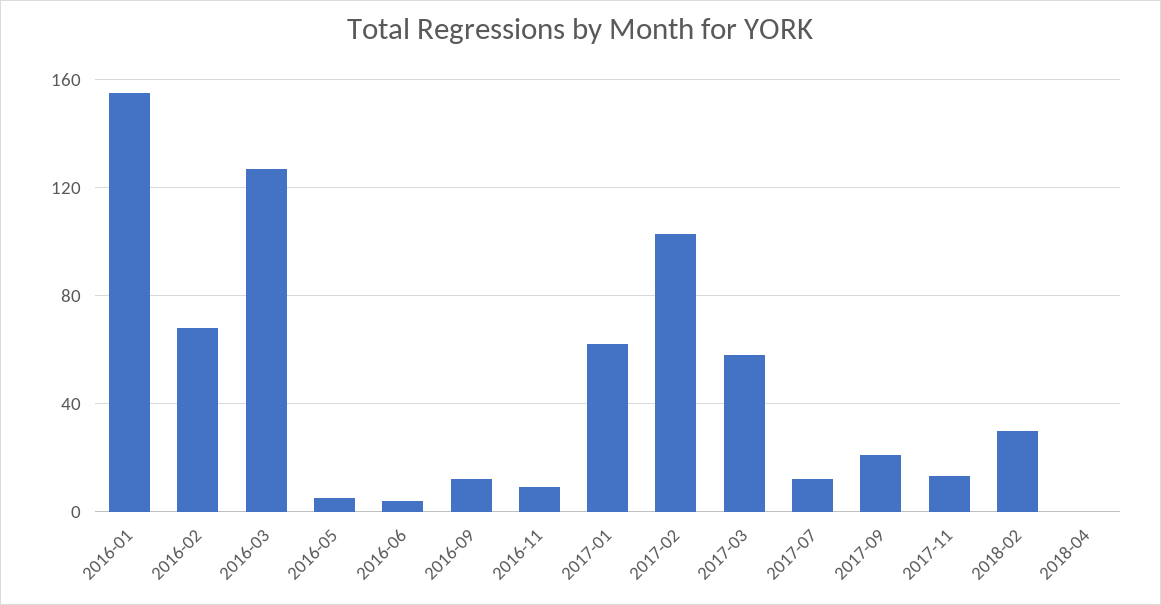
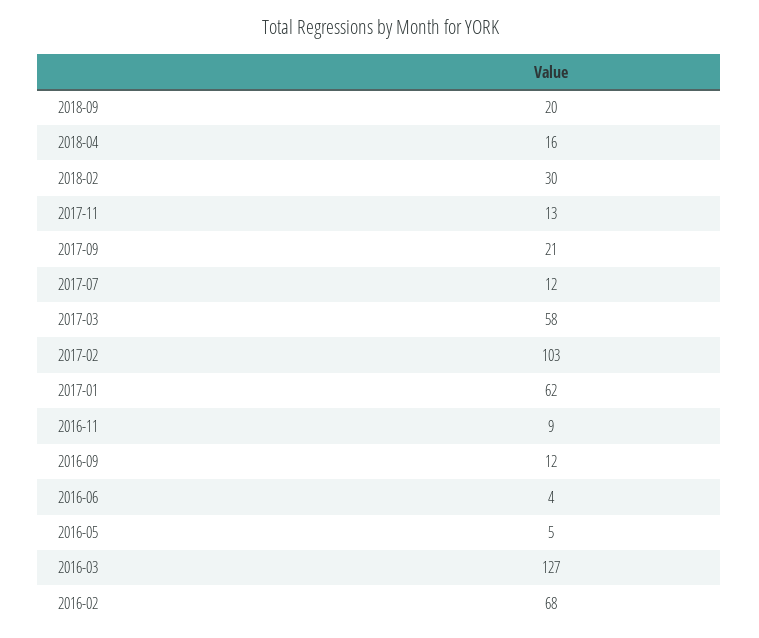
2016-01: 155 -> none
2018-04: 0 -> 16
2018-09: none -> 20

